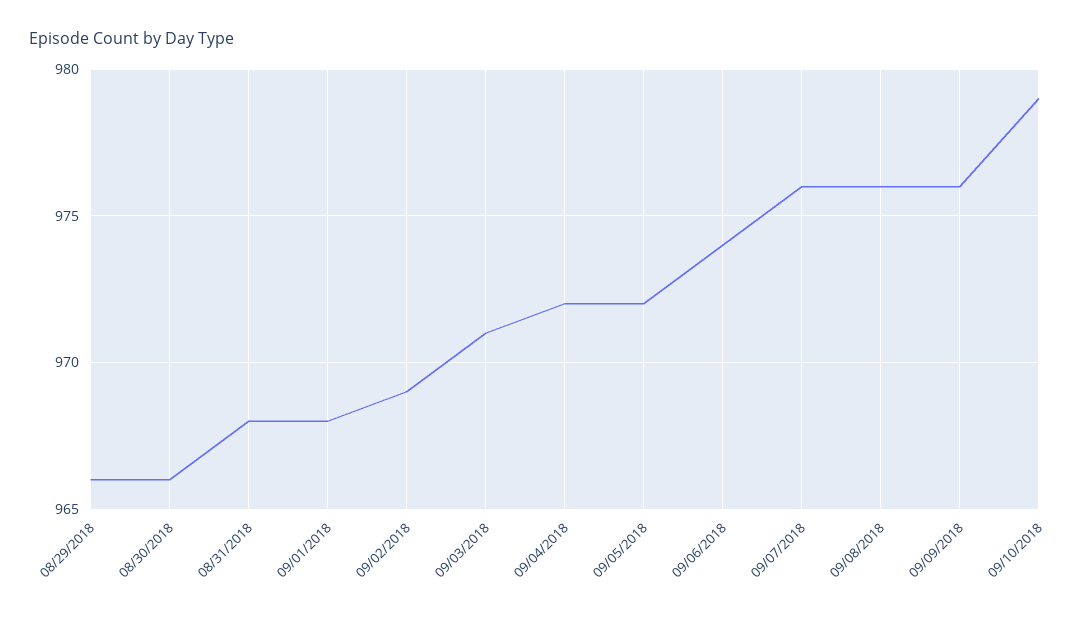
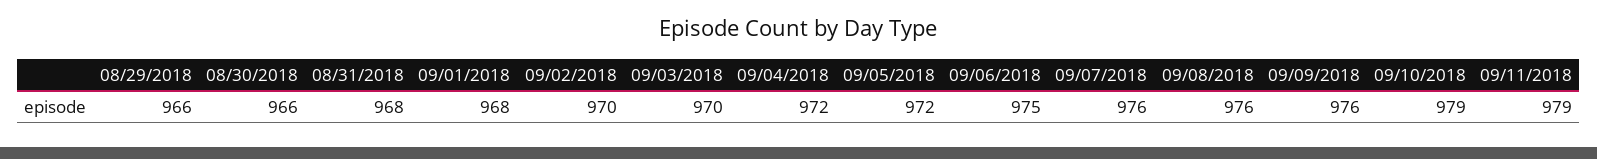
09/02/2018: 969 -> 970
09/03/2018: 971 -> 970
09/06/2018: 974 -> 975
09/11/2018: none -> 979

